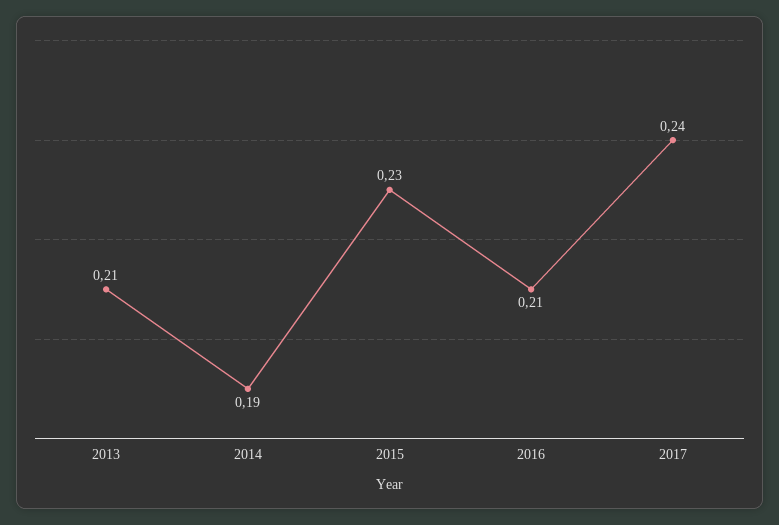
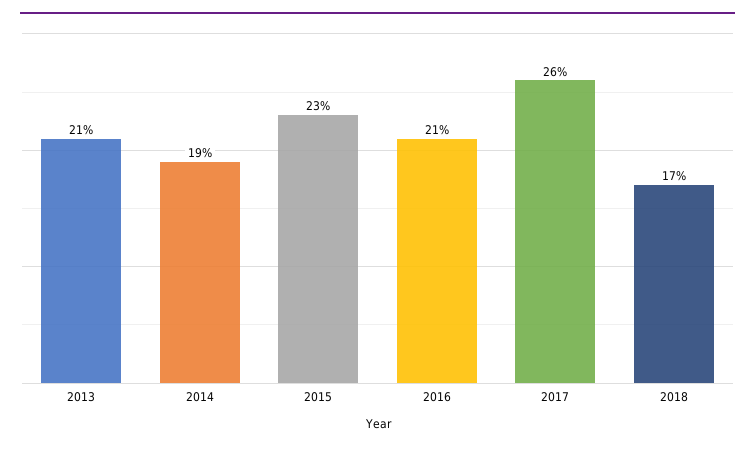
2017: 0.24 -> 0.26
2018: none -> 0.17

